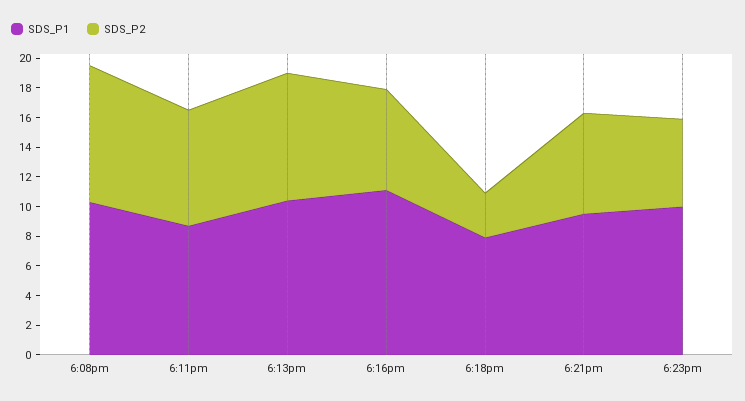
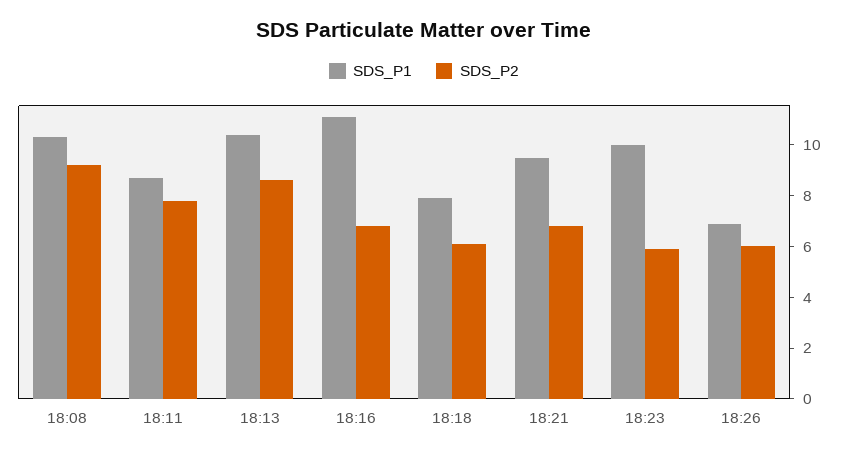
SDS_P2, 6:18pm: 3 -> 6
SDS_P1, 18:26: none -> 7
SDS_P2, 18:26: none -> 6

